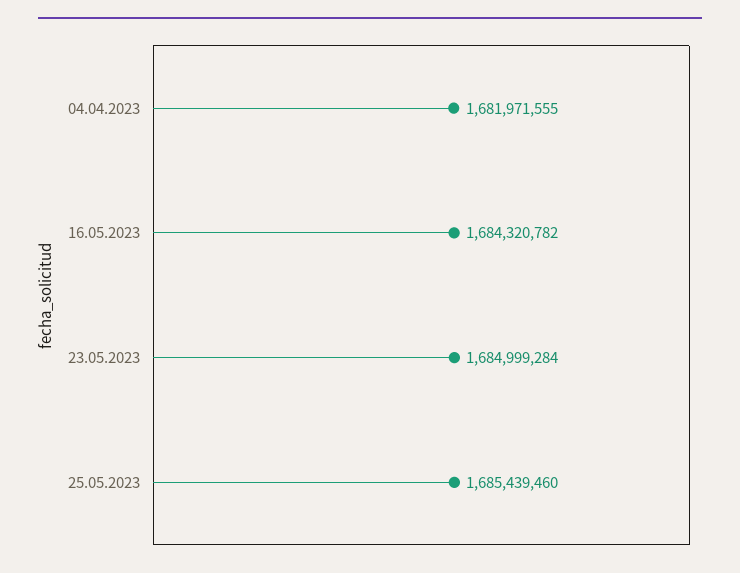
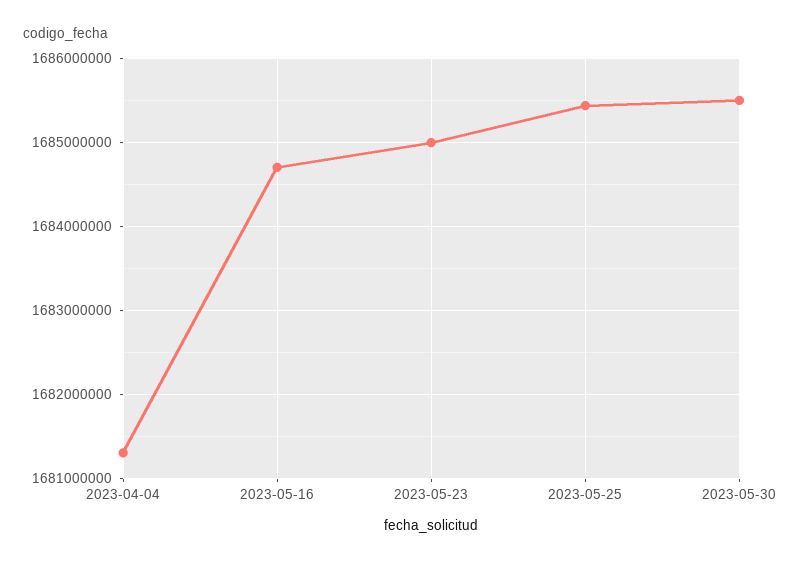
04.04.2023: 1681971555 -> 1681300000
16.05.2023: 1684320782 -> 1684700000
2023-05-30: none -> 1685500000

